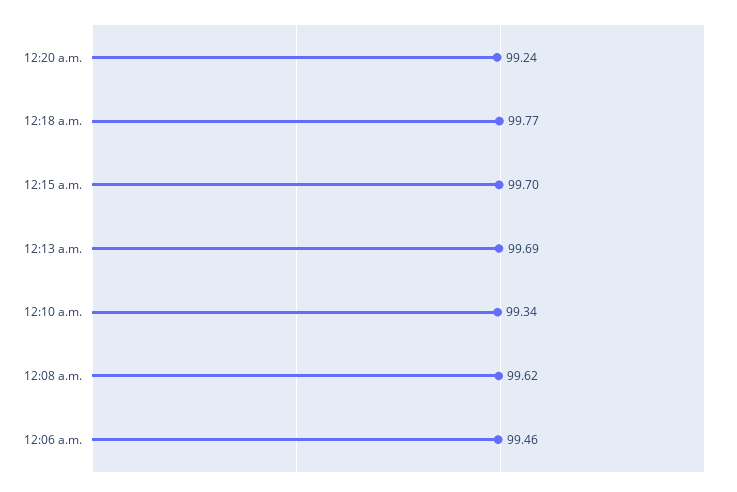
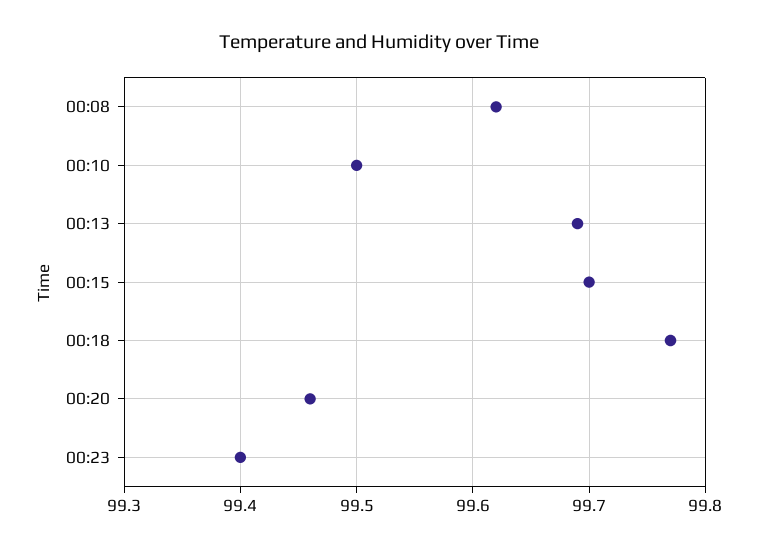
12:20 a.m.: 99.24 -> 99.46
12:10 a.m.: 99.34 -> 99.5
12:06 a.m.: 99.46 -> none
00:23: none -> 99.4

